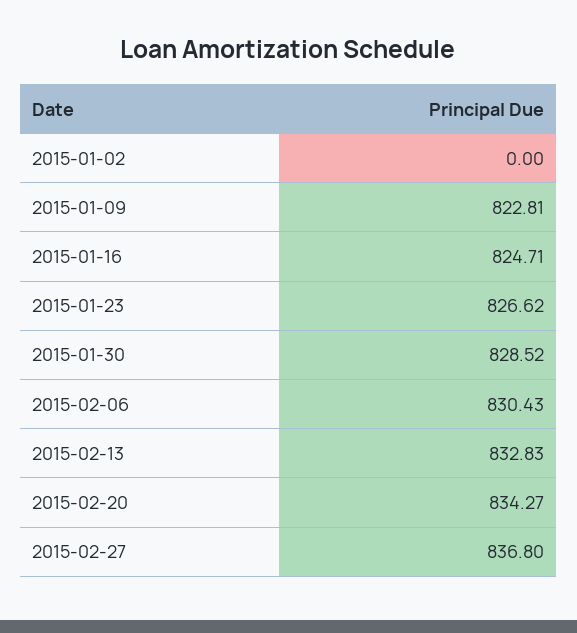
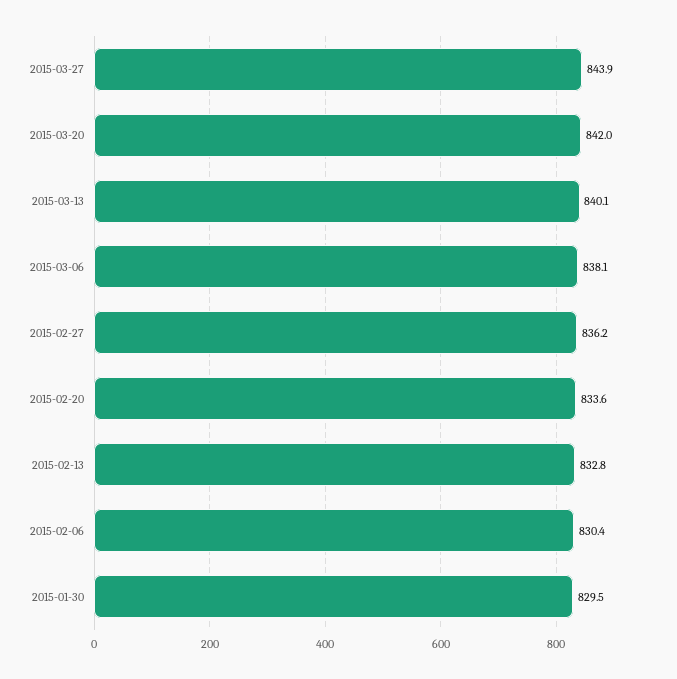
2015-01-02: 0 -> none
2015-01-09: 822.81 -> none
2015-01-16: 824.71 -> none
2015-01-23: 826.62 -> none
2015-01-30: 828.52 -> 829.5
2015-02-20: 834.27 -> 833.6
2015-02-27: 836.8 -> 836.2
2015-03-27: none -> 843.9
2015-03-20: none -> 842
2015-03-13: none -> 840.1
2015-03-06: none -> 838.1

